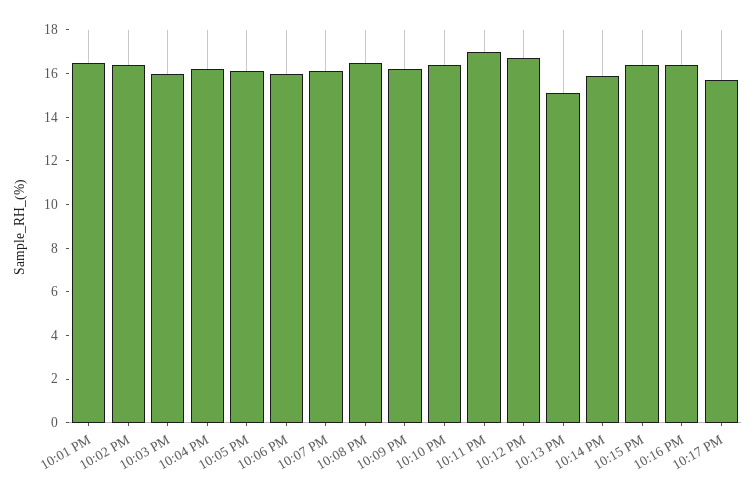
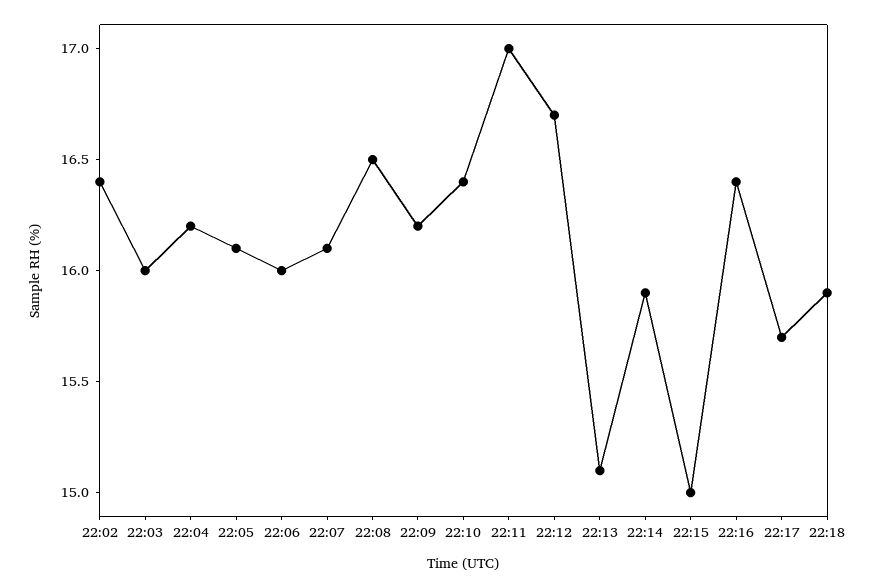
10:01 PM: 16.5 -> none
10:15 PM: 16.5 -> 15
22:18: none -> 15.9

